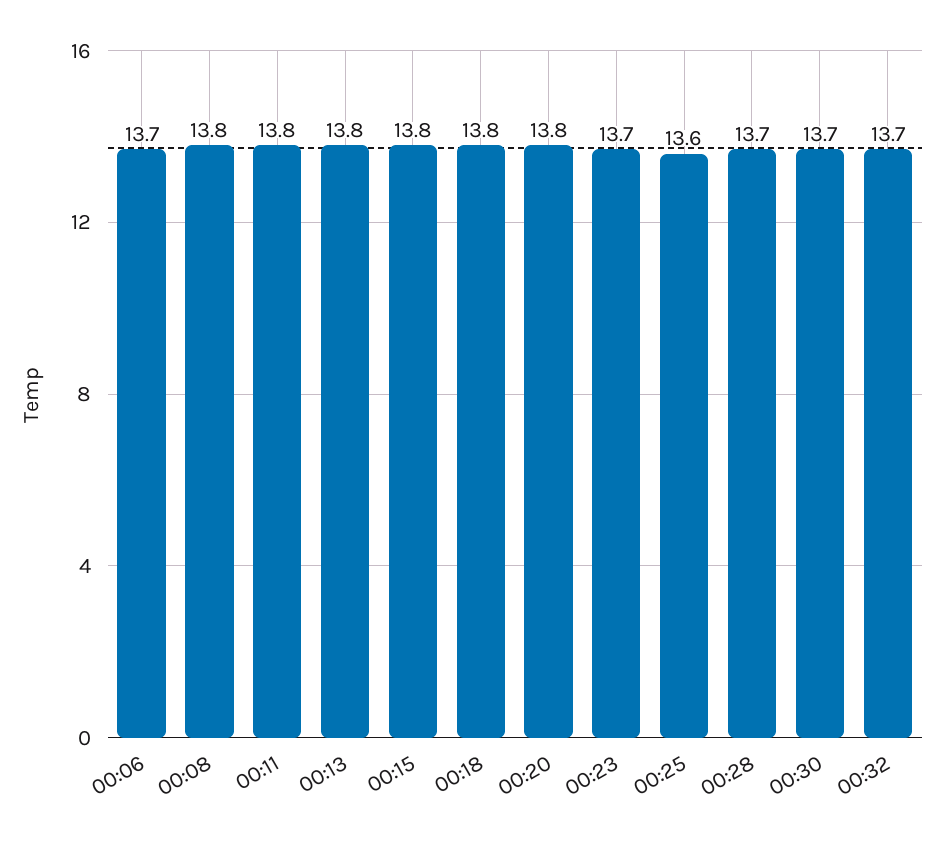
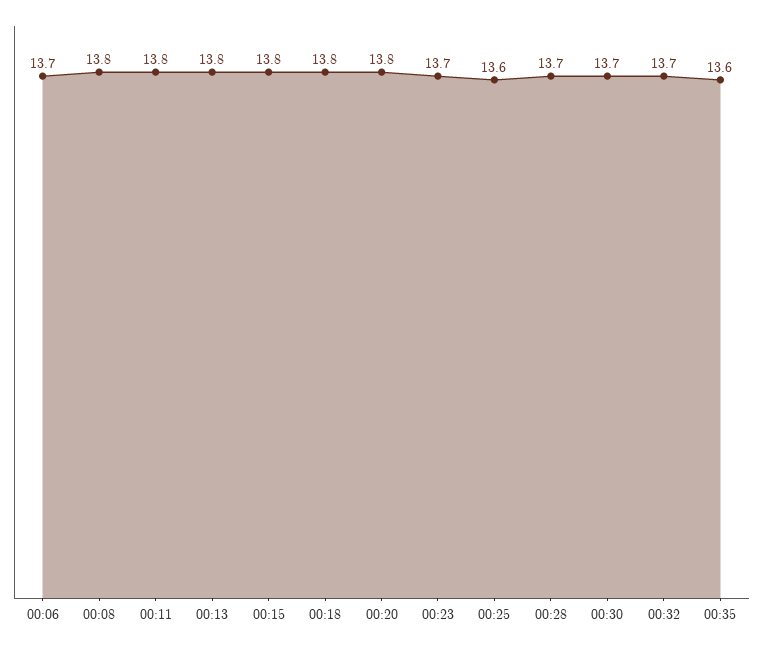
00:35: none -> 13.6

